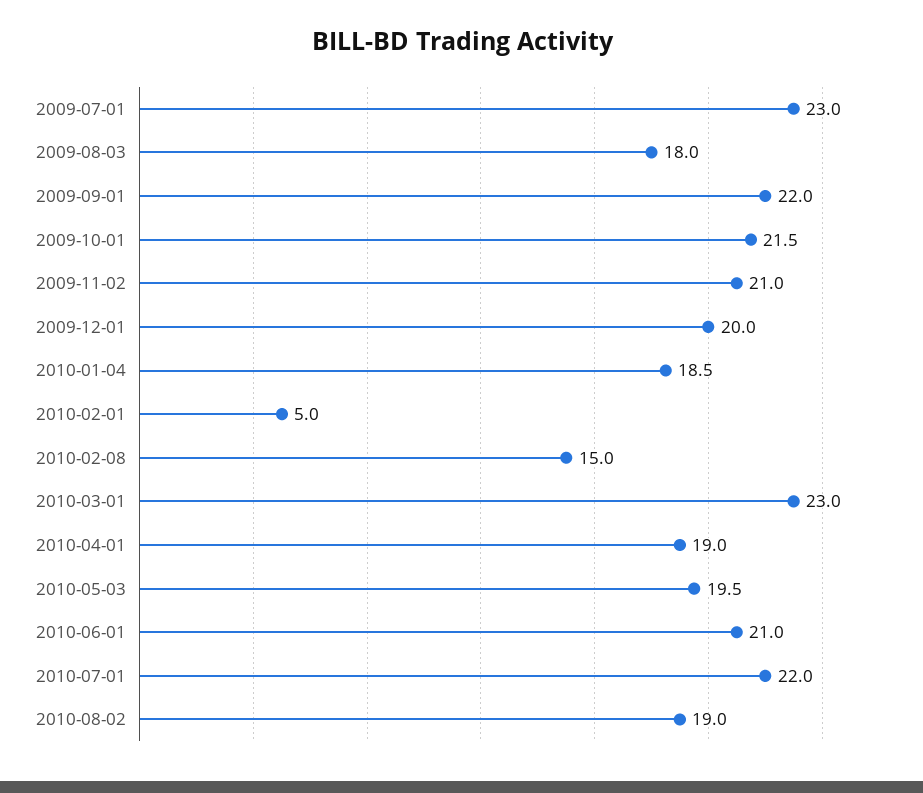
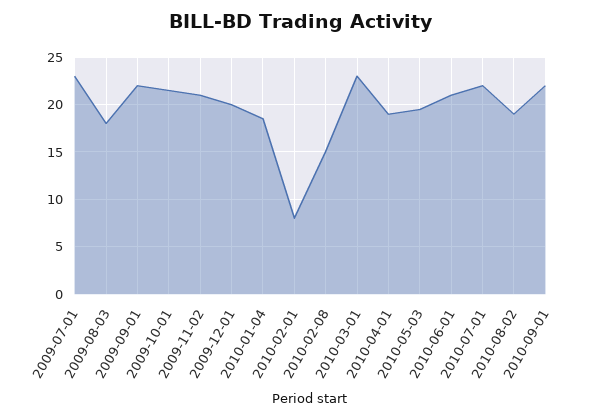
2010-02-01: 5 -> 8
2010-09-01: none -> 22

